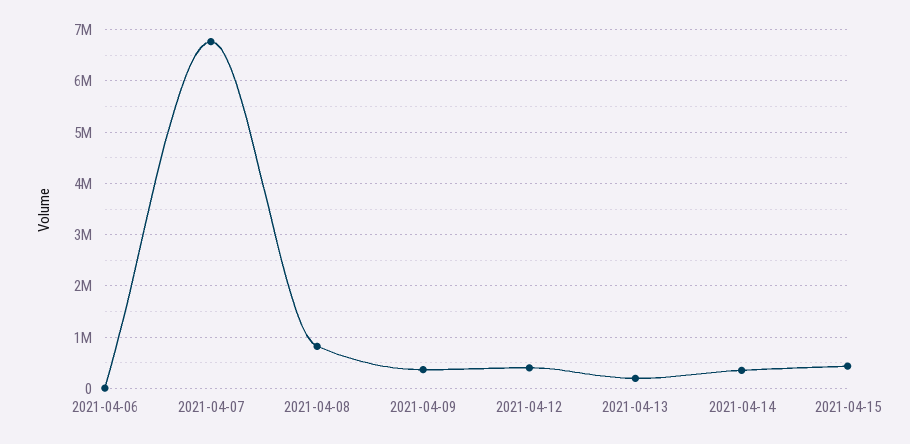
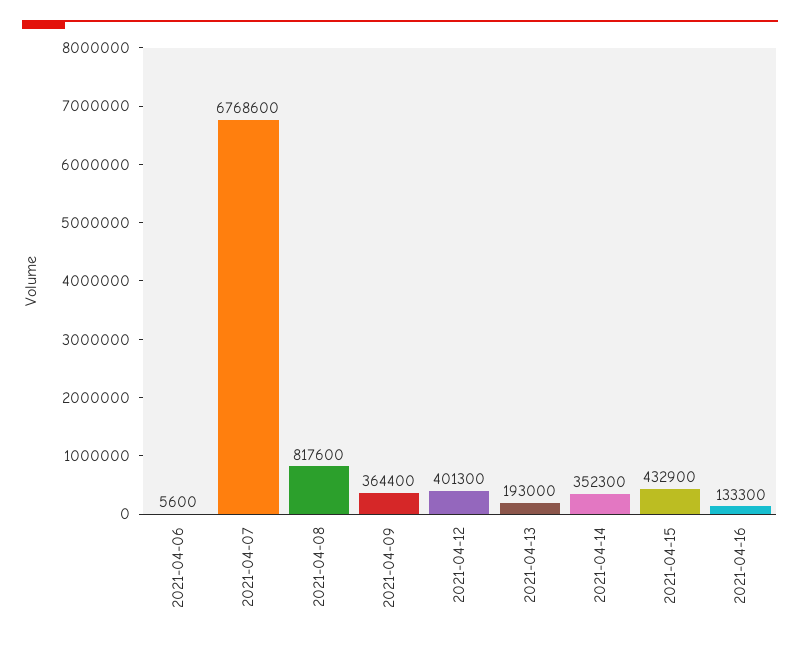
2021-04-16: none -> 133300

